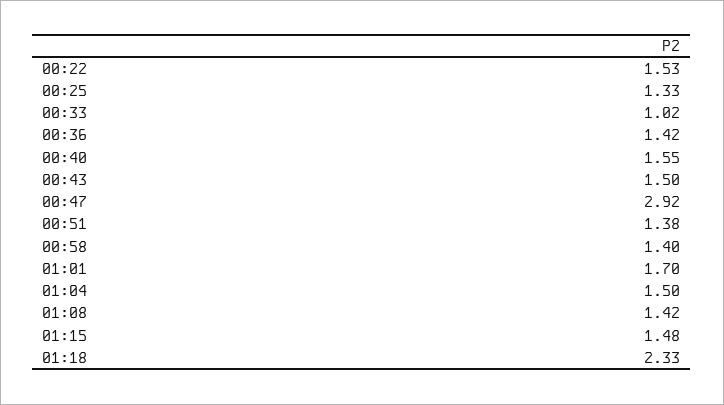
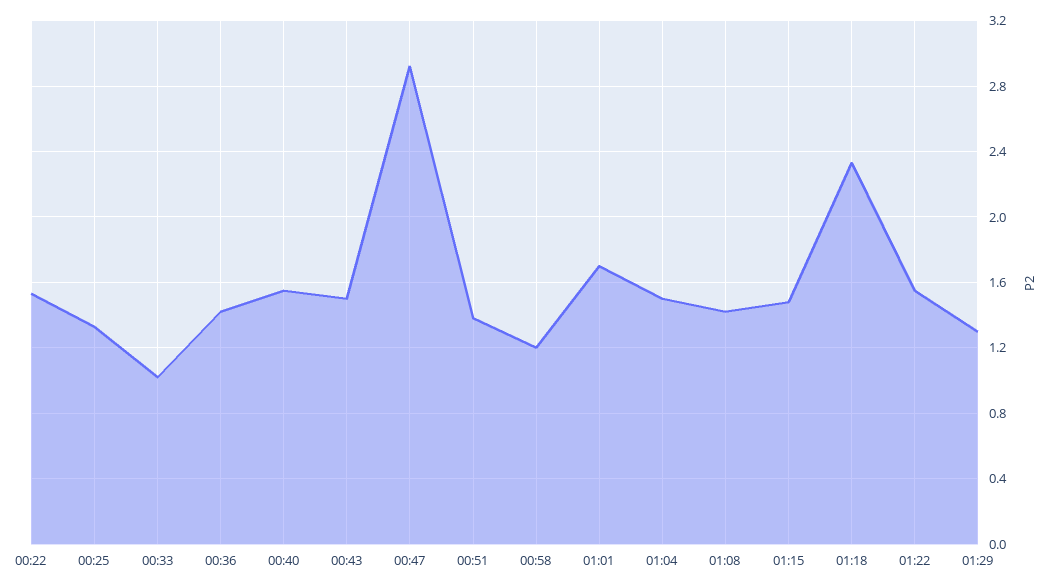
00:58: 1.4 -> 1.2
01:22: none -> 1.55
01:29: none -> 1.3

